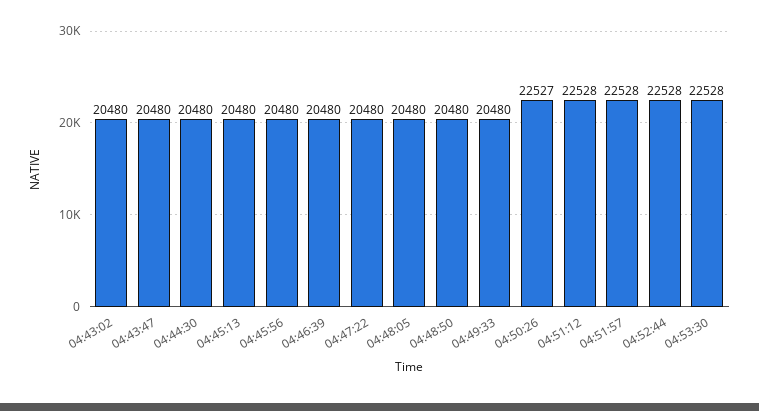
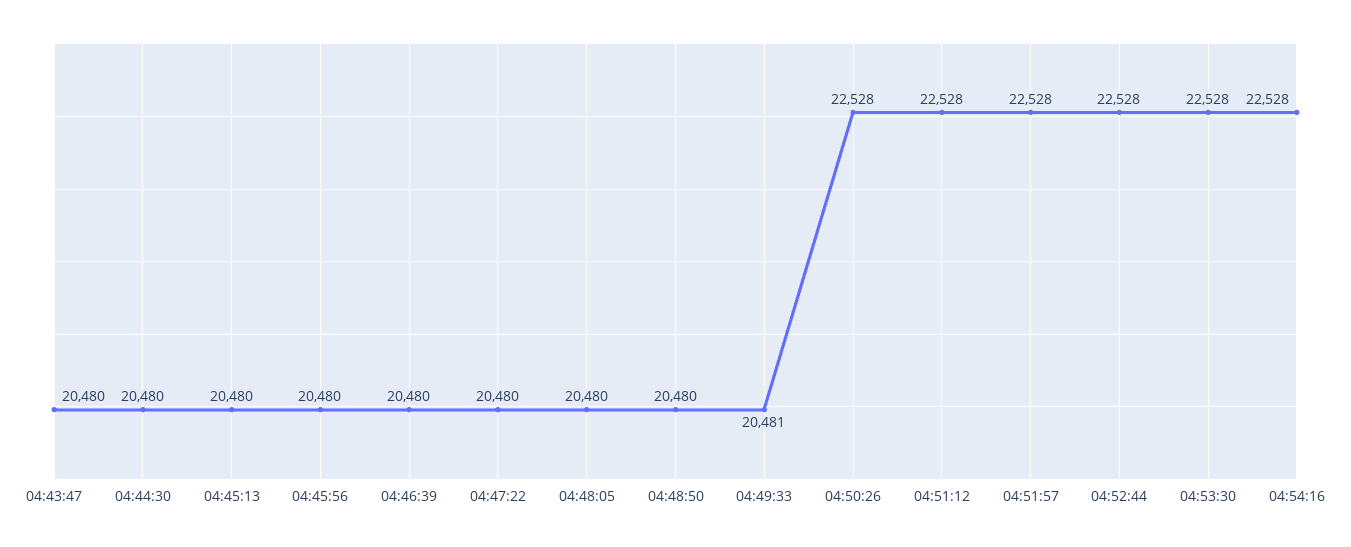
04:43:02: 20480 -> none
04:49:33: 20480 -> 20481
04:50:26: 22527 -> 22528
04:54:16: none -> 22528

